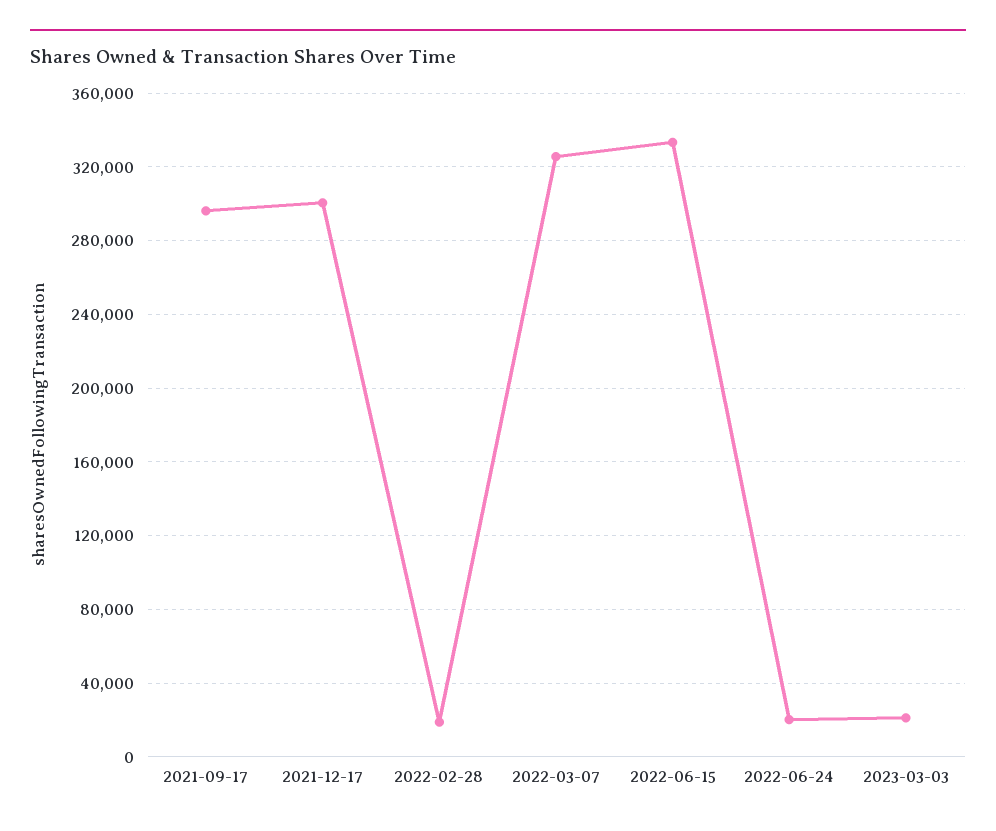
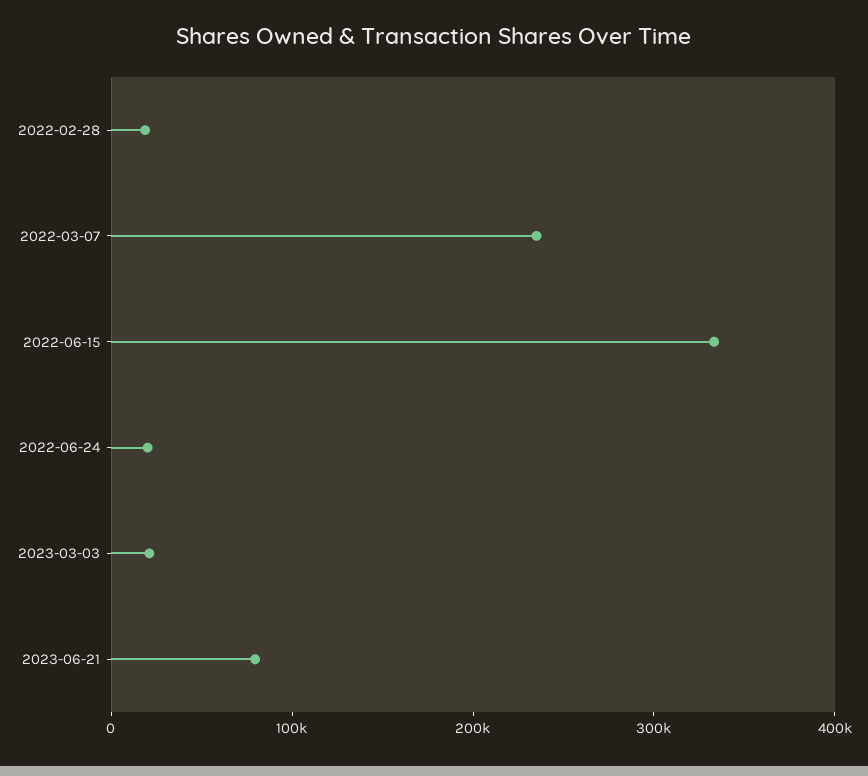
2021-09-17: 295000 -> none
2021-12-17: 300000 -> none
2022-03-07: 325000 -> 240000
2023-06-21: none -> 80000

